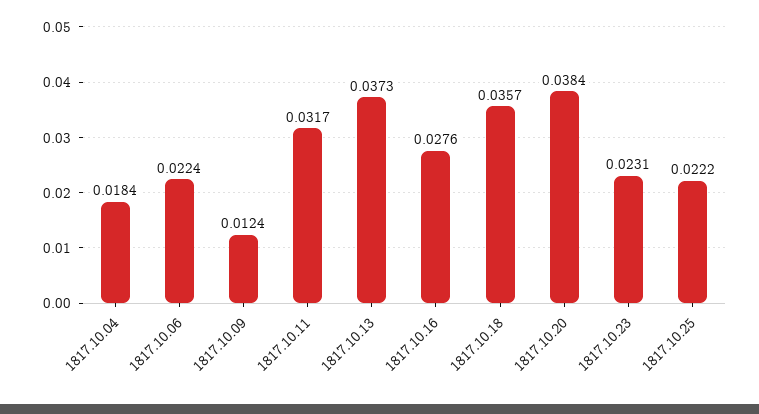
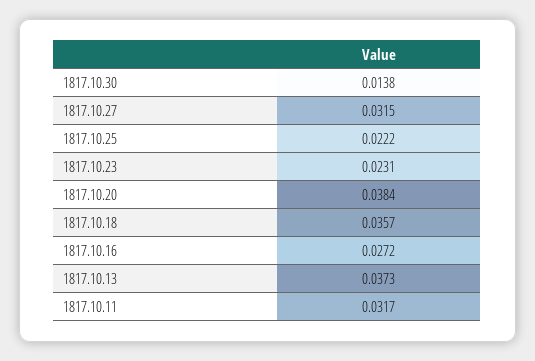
1817.10.04: 0.0184 -> none
1817.10.06: 0.0224 -> none
1817.10.09: 0.0124 -> none
1817.10.16: 0.0276 -> 0.0272
1817.10.30: none -> 0.0138
1817.10.27: none -> 0.0315

